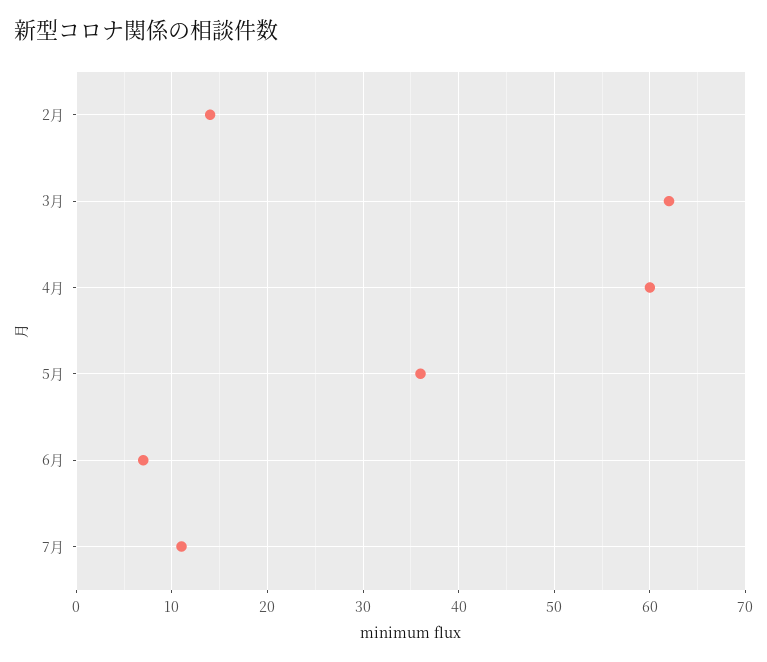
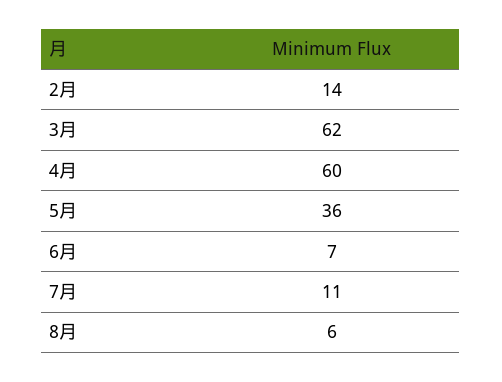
8月: none -> 6

